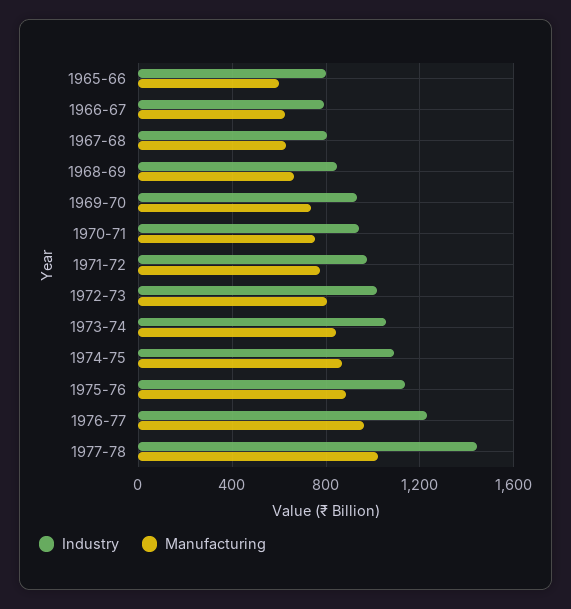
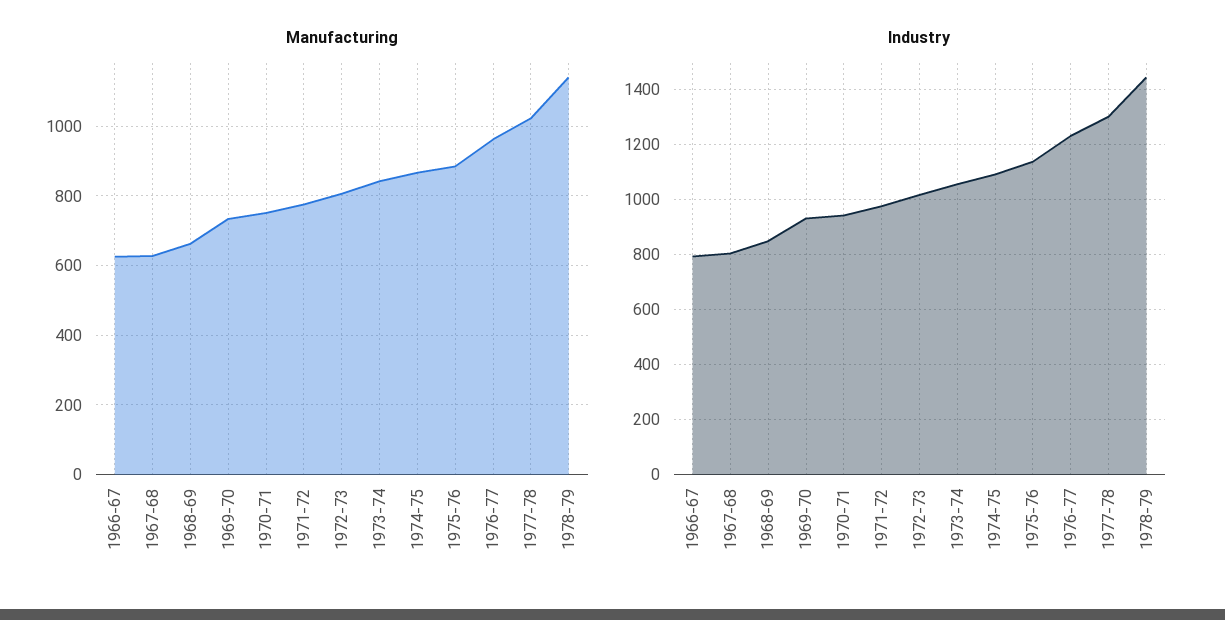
Industry, 1965-66: 800 -> none
Manufacturing, 1965-66: 600 -> none
Industry, 1977-78: 1450 -> 1300
Manufacturing, 1978-79: none -> 1140
Industry, 1978-79: none -> 1450

